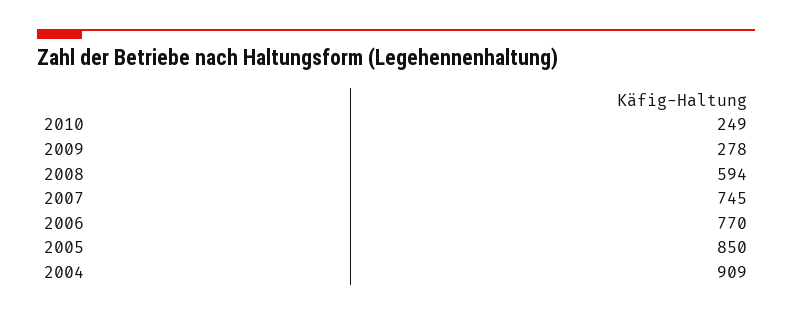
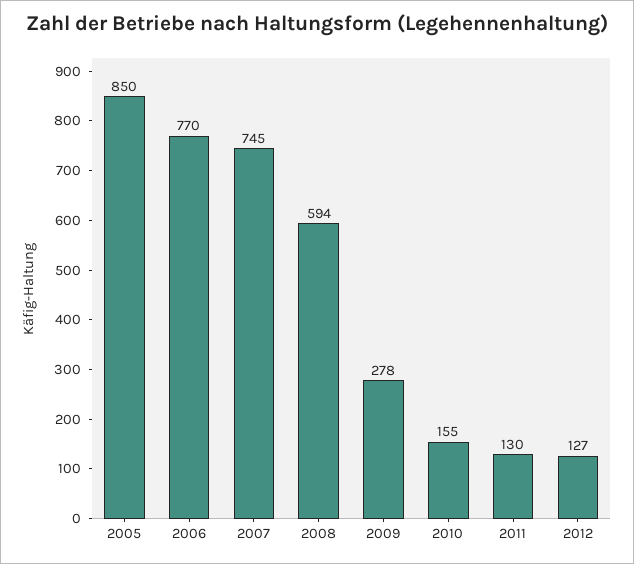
2010: 249 -> 155
2004: 909 -> none
2011: none -> 130
2012: none -> 127

